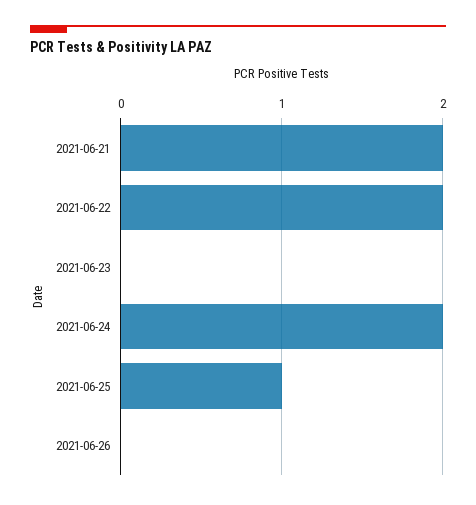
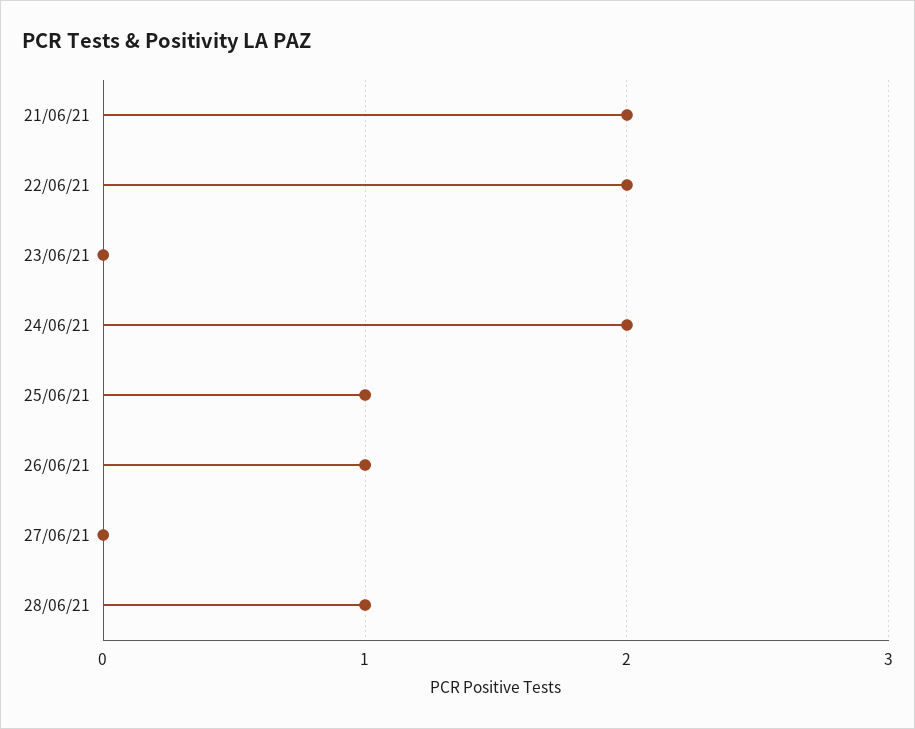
2021-06-26: 0 -> 1
27/06/21: none -> 0
28/06/21: none -> 1

